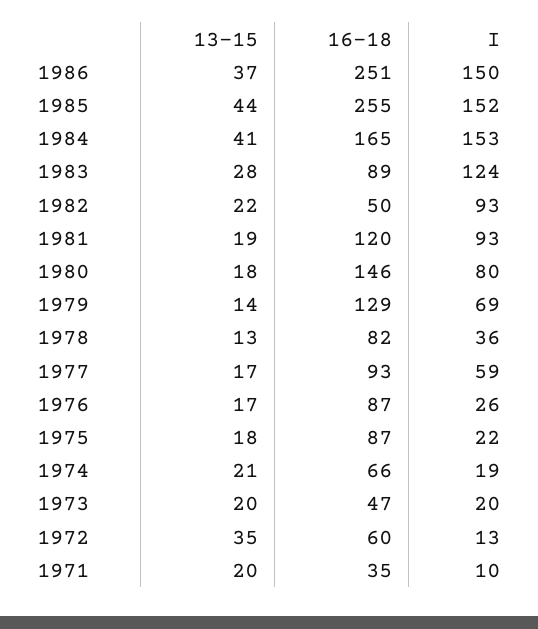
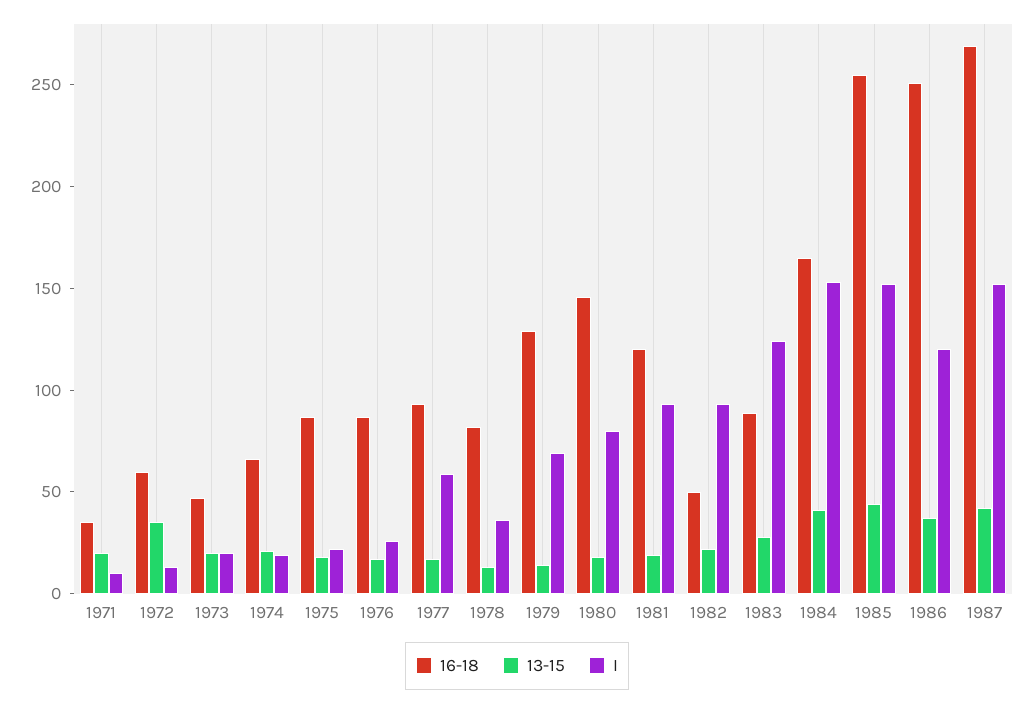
I, 1986: 150 -> 120
16-18, 1987: none -> 270
13-15, 1987: none -> 40
I, 1987: none -> 150

